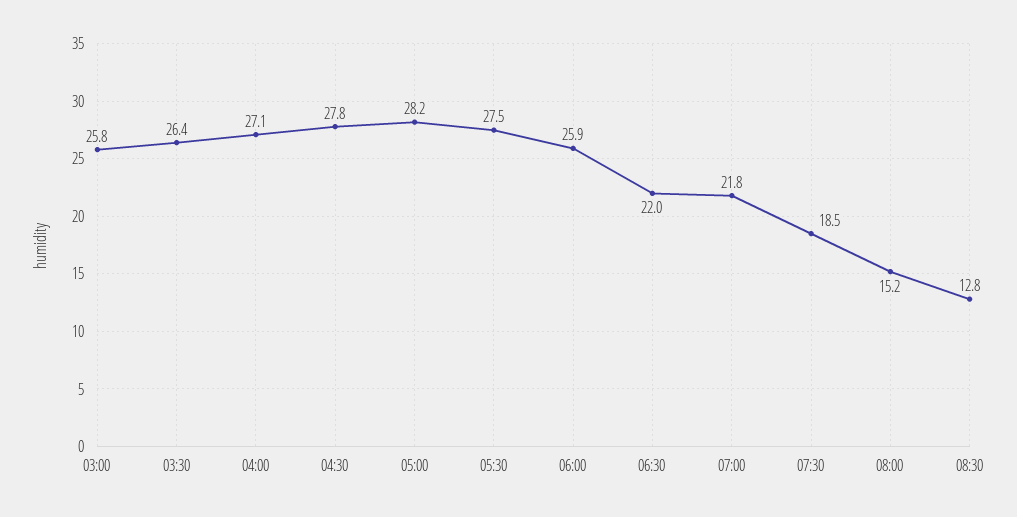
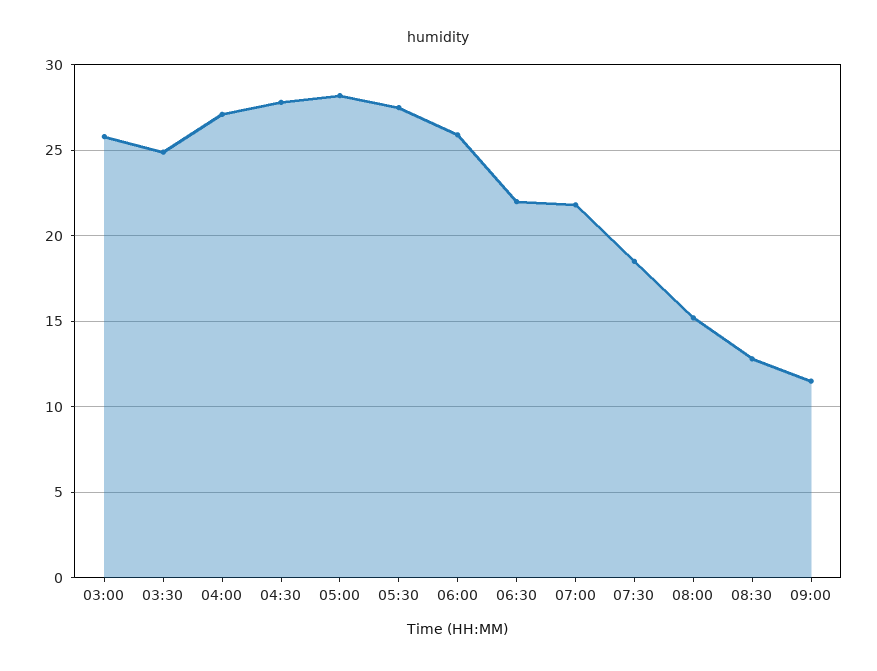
03:30: 26.4 -> 25
09:00: none -> 11.5

